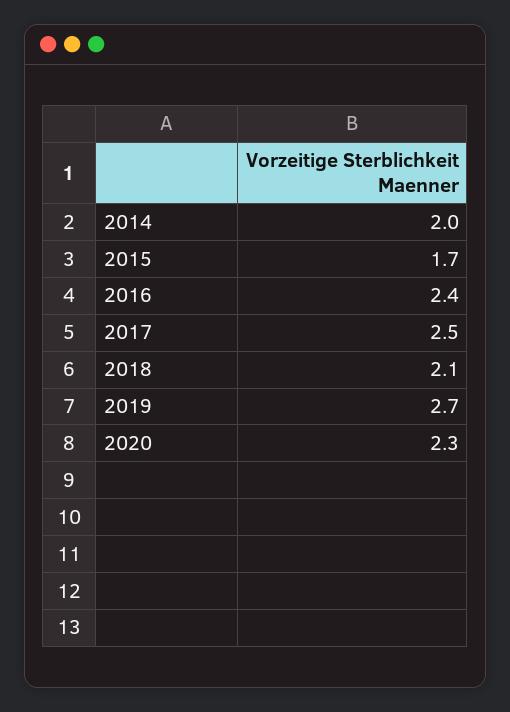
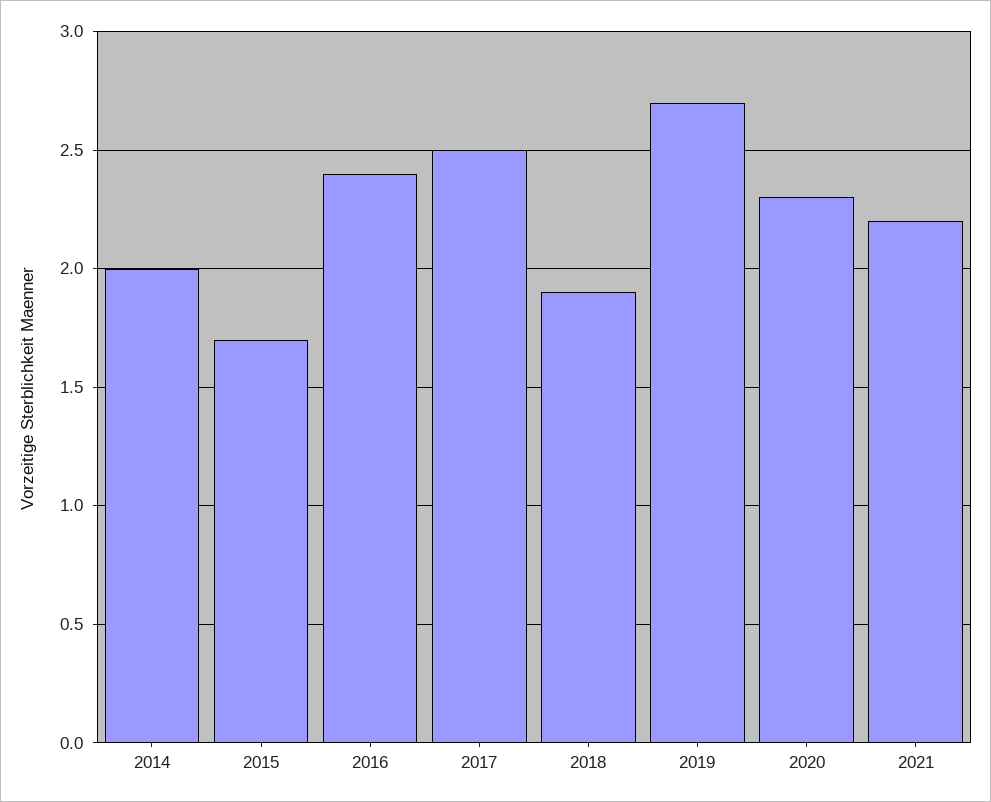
2018: 2.1 -> 1.9
2021: none -> 2.2

